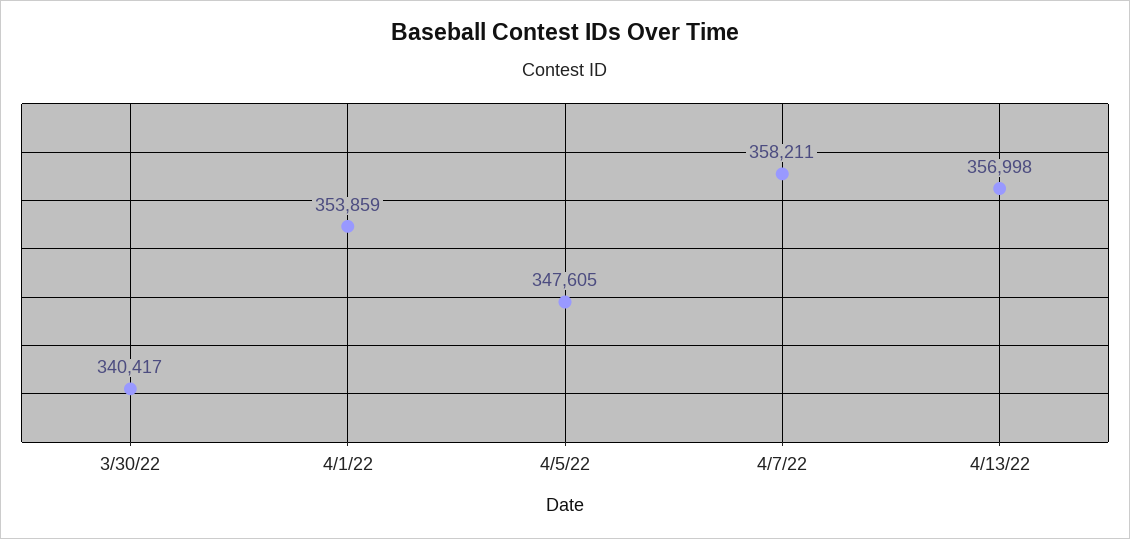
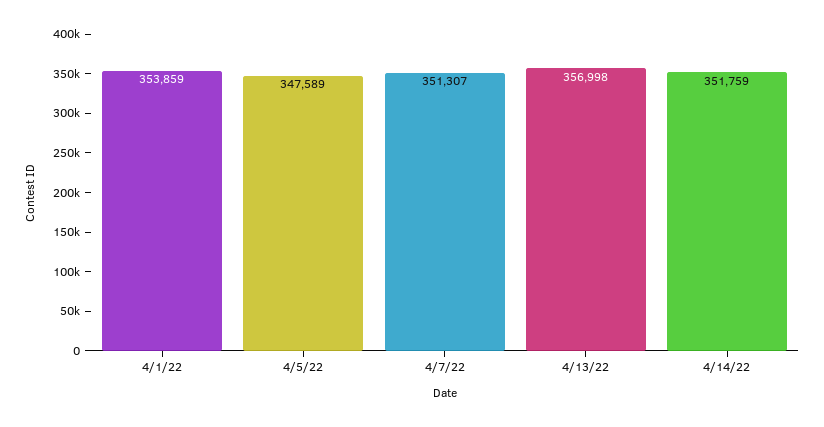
3/30/22: 340417 -> none
4/5/22: 347605 -> 347589
4/7/22: 358211 -> 351307
4/14/22: none -> 351759

